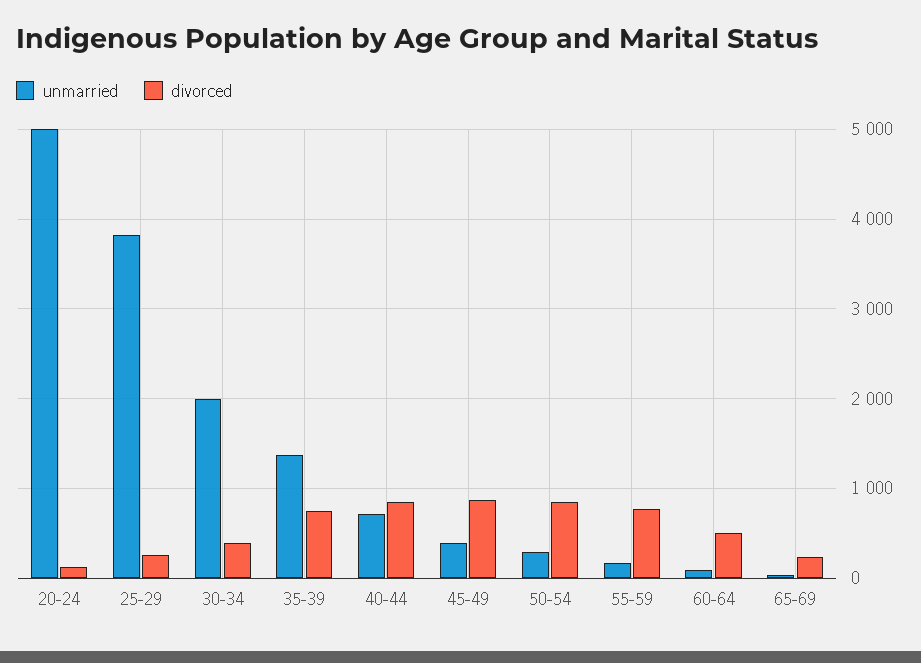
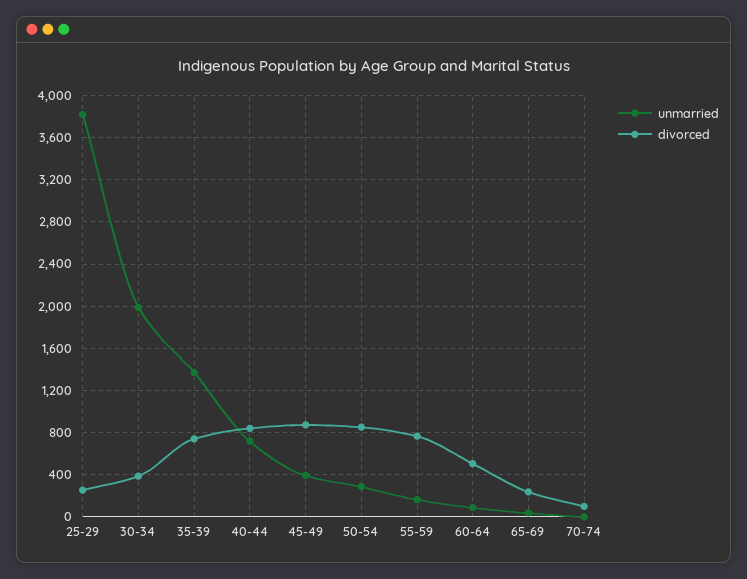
unmarried, 20-24: 5000 -> none
divorced, 20-24: 100 -> none
unmarried, 70-74: none -> 0
divorced, 70-74: none -> 100

